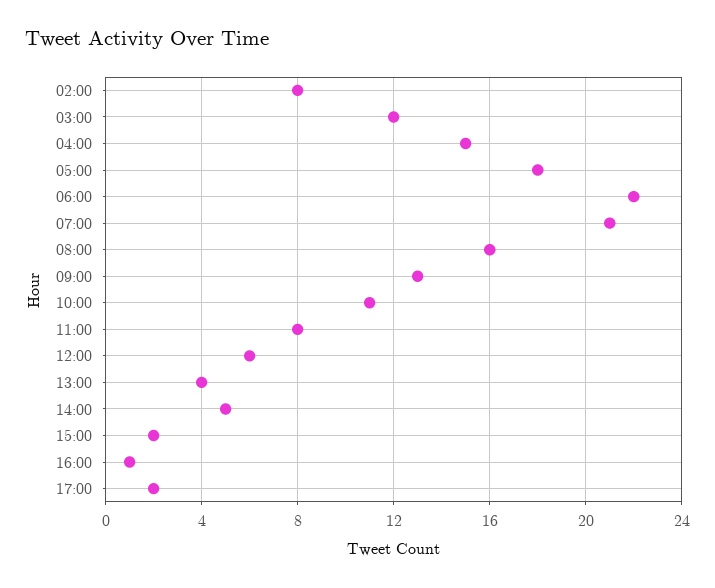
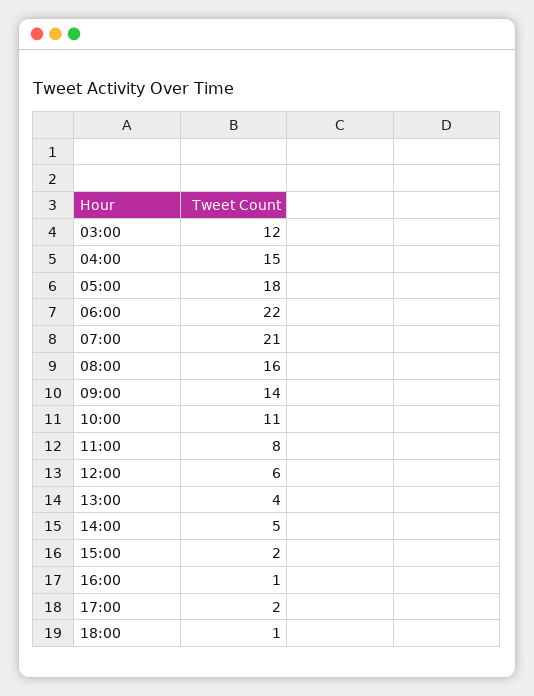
02:00: 8 -> none
09:00: 13 -> 14
18:00: none -> 1

